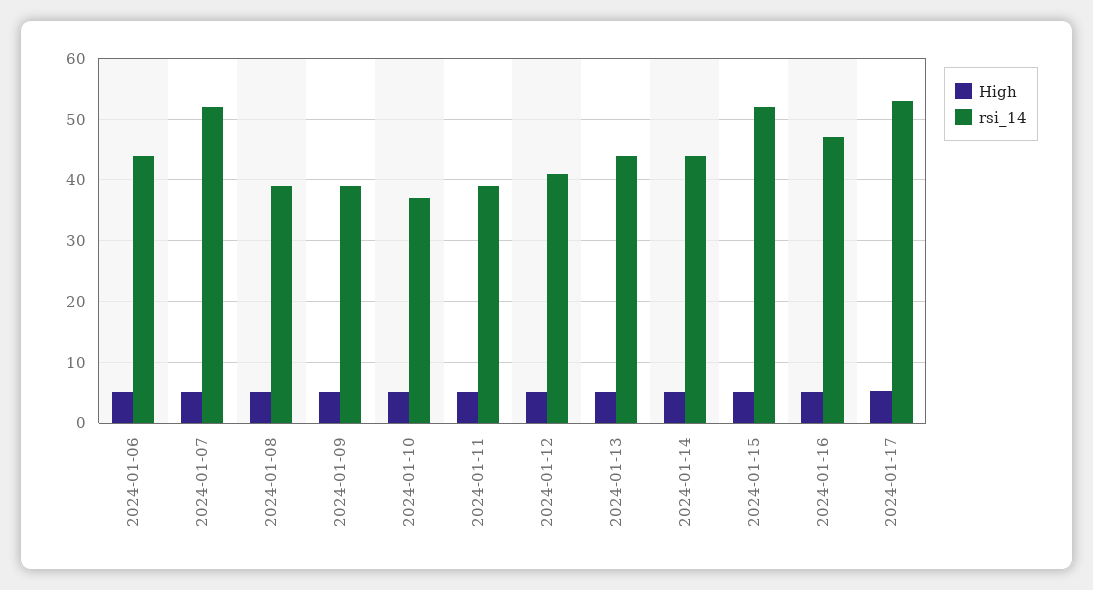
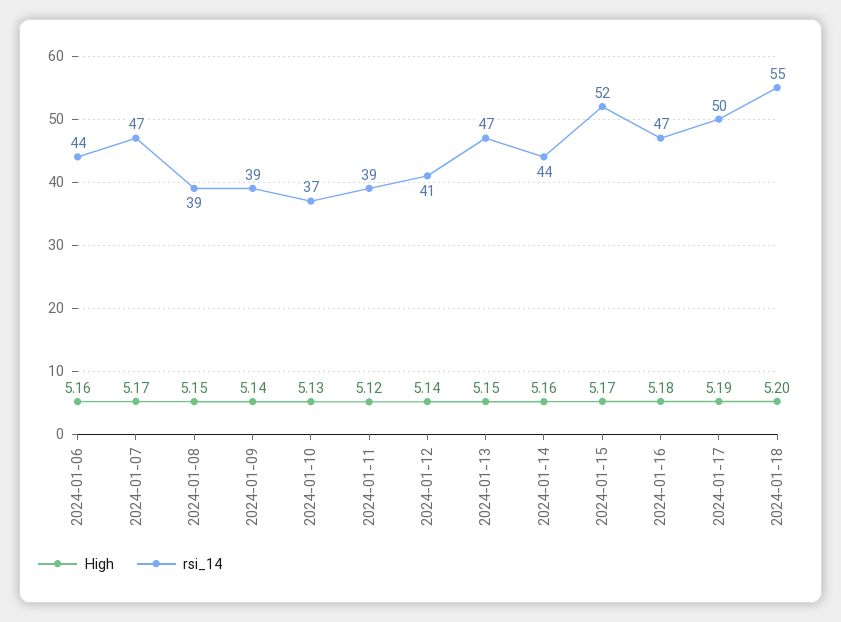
rsi_14, 2024-01-07: 52 -> 47
rsi_14, 2024-01-13: 44 -> 47
rsi_14, 2024-01-17: 53 -> 50
High, 2024-01-18: none -> 5.2
rsi_14, 2024-01-18: none -> 55

